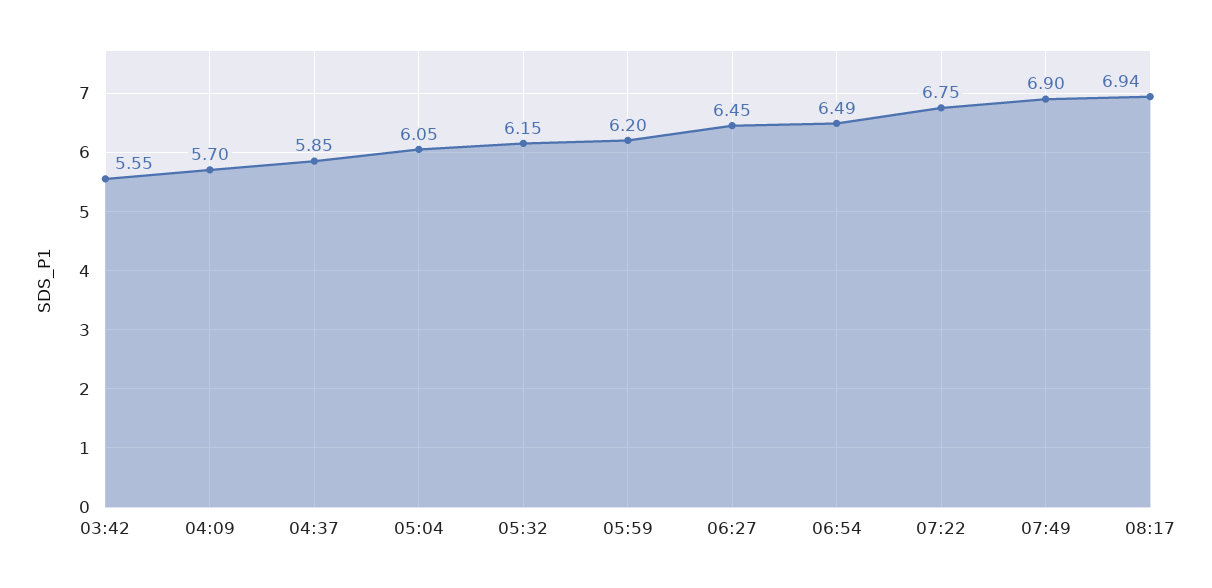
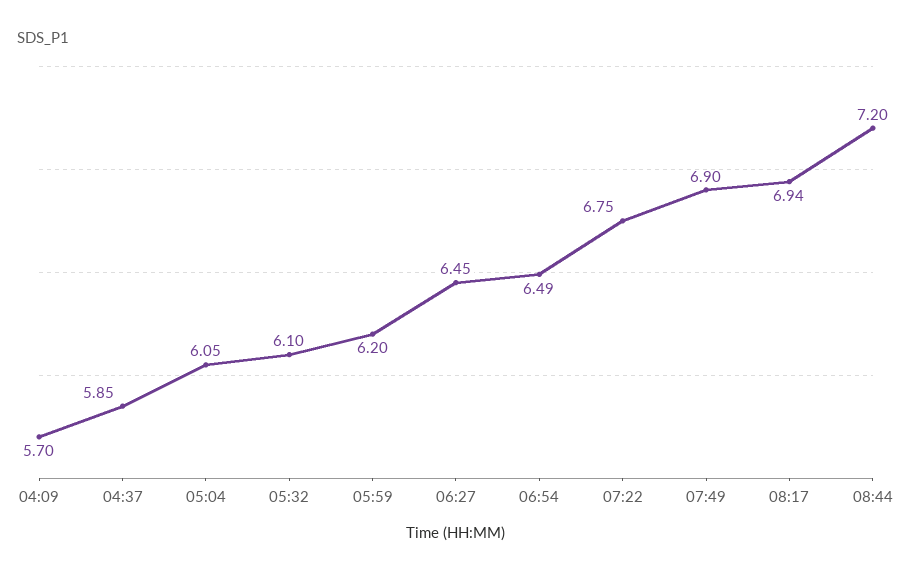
03:42: 5.55 -> none
05:32: 6.15 -> 6.1
08:44: none -> 7.2

